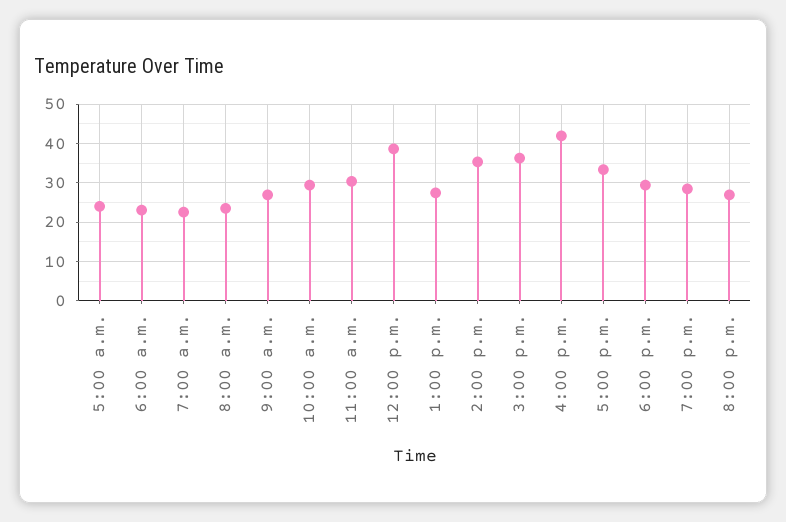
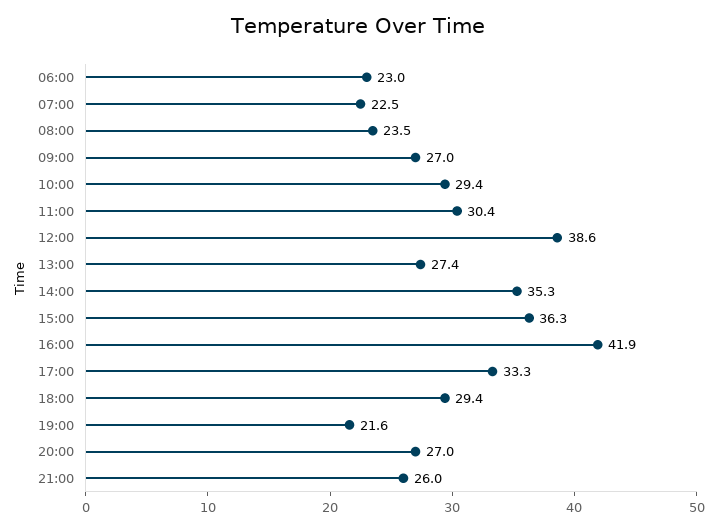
5:00 a.m.: 24 -> none
7:00 p.m.: 28 -> 21.6
21:00: none -> 26

